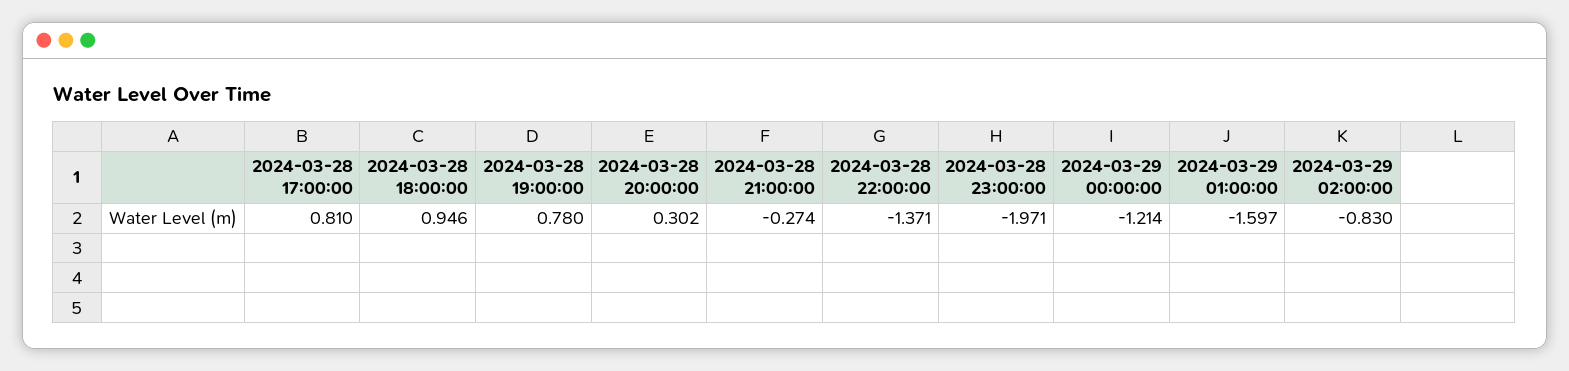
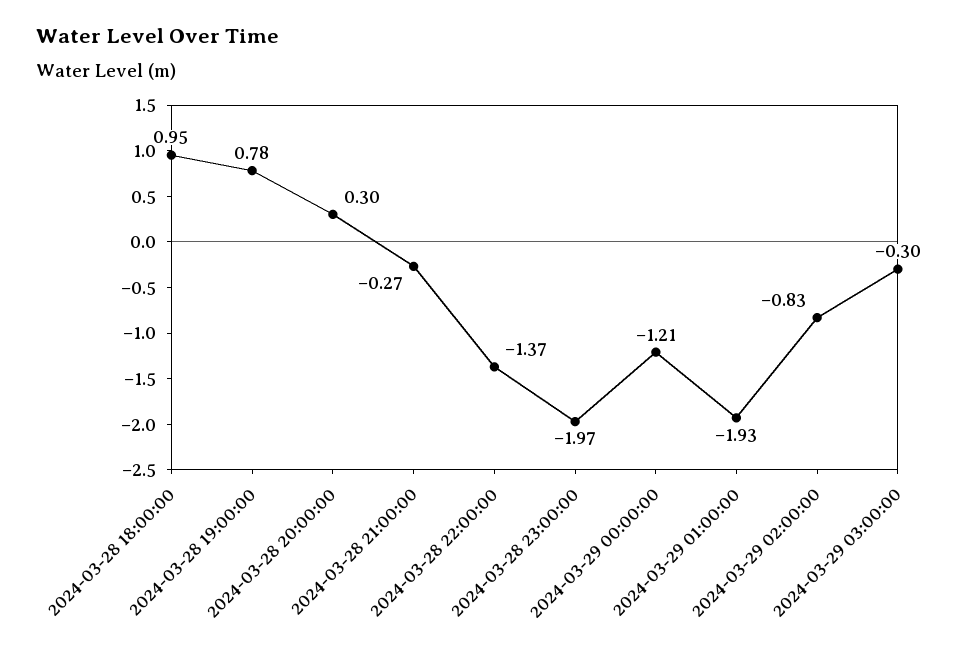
2024-03-28 17:00:00: 0.81 -> none
2024-03-29 01:00:00: -1.597 -> -1.93
2024-03-29 03:00:00: none -> -0.3

